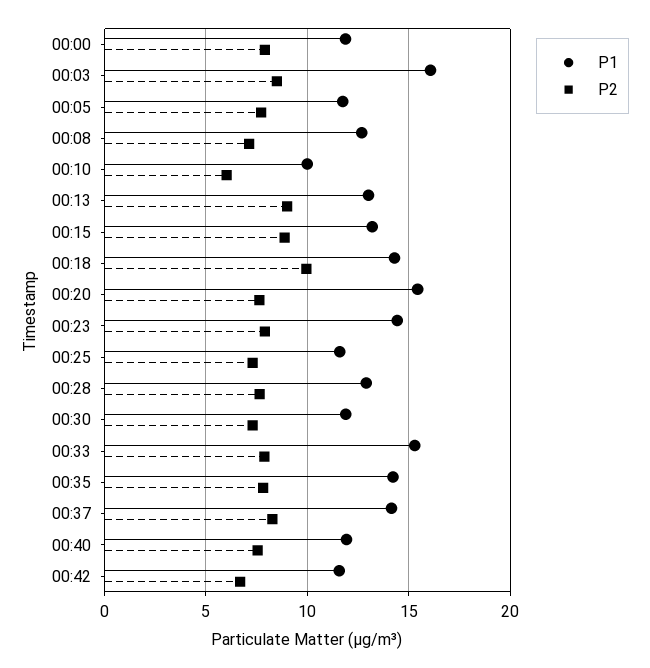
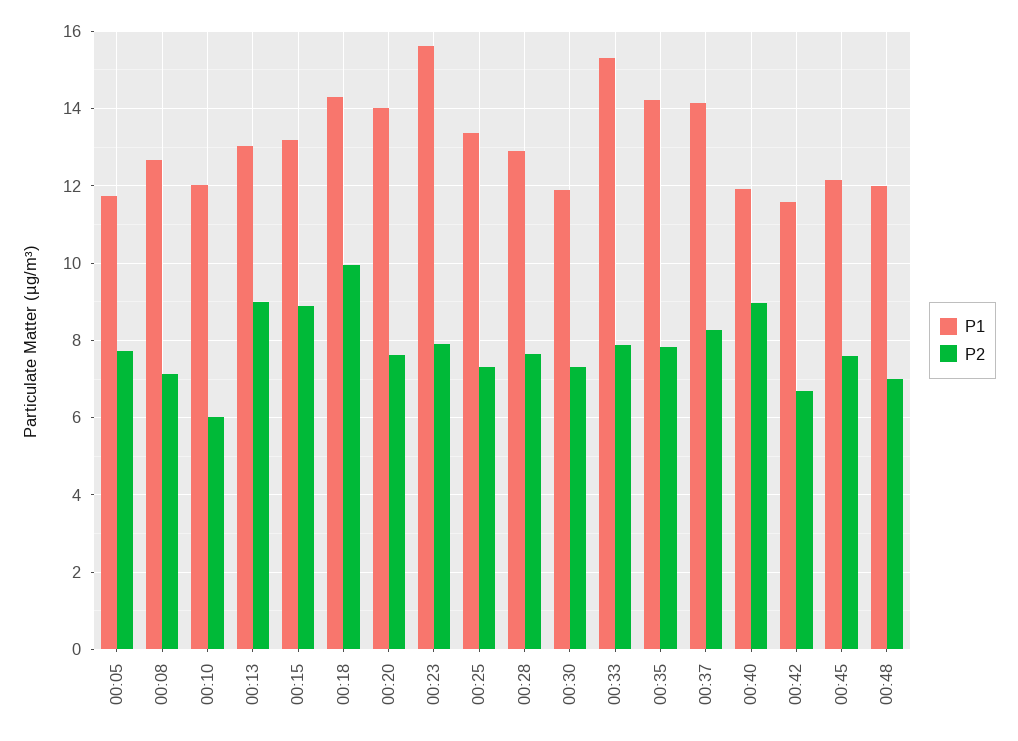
P1, 00:00: 12 -> none
P2, 00:00: 8 -> none
P1, 00:03: 16 -> none
P2, 00:03: 8.5 -> none
P1, 00:10: 10 -> 12
P1, 00:20: 15.5 -> 14
P1, 00:23: 14.5 -> 15.6
P1, 00:25: 11.5 -> 13.4
P2, 00:40: 7.5 -> 9
P1, 00:45: none -> 12.2
P2, 00:45: none -> 7.6
P1, 00:48: none -> 12
P2, 00:48: none -> 7

